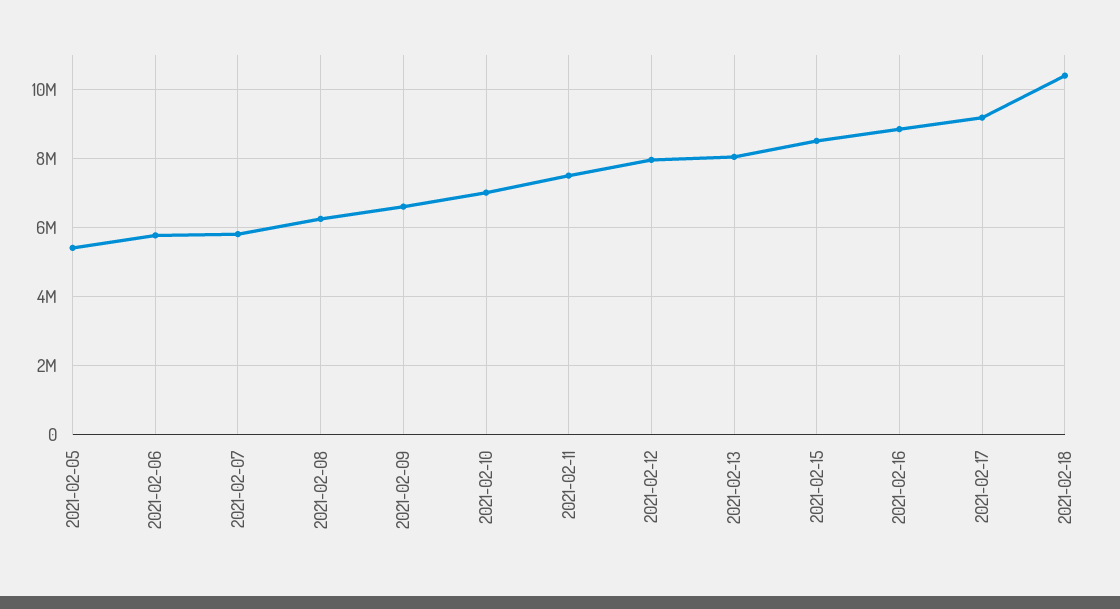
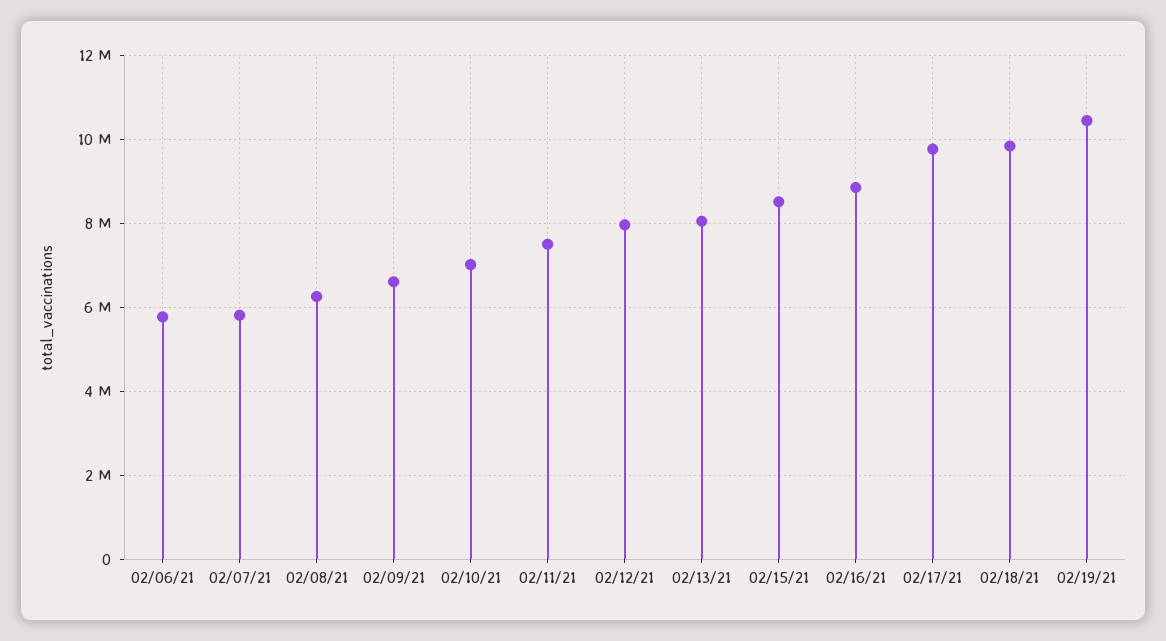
2021-02-05: 5400000 -> none
2021-02-17: 9200000 -> 9800000
2021-02-18: 10400000 -> 9800000
02/19/21: none -> 10400000

